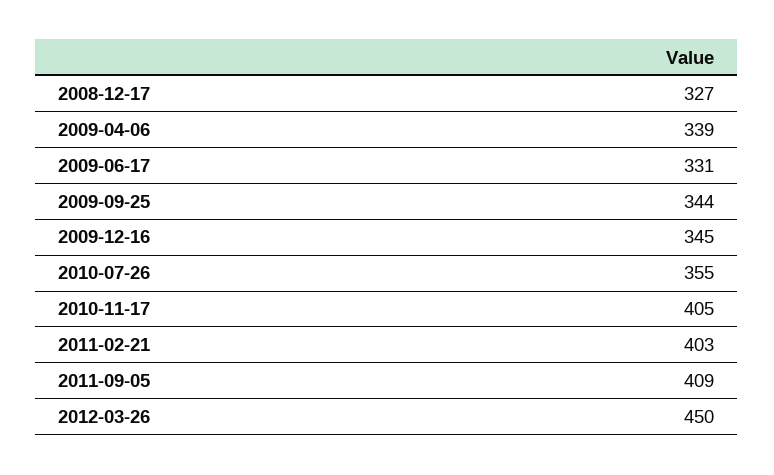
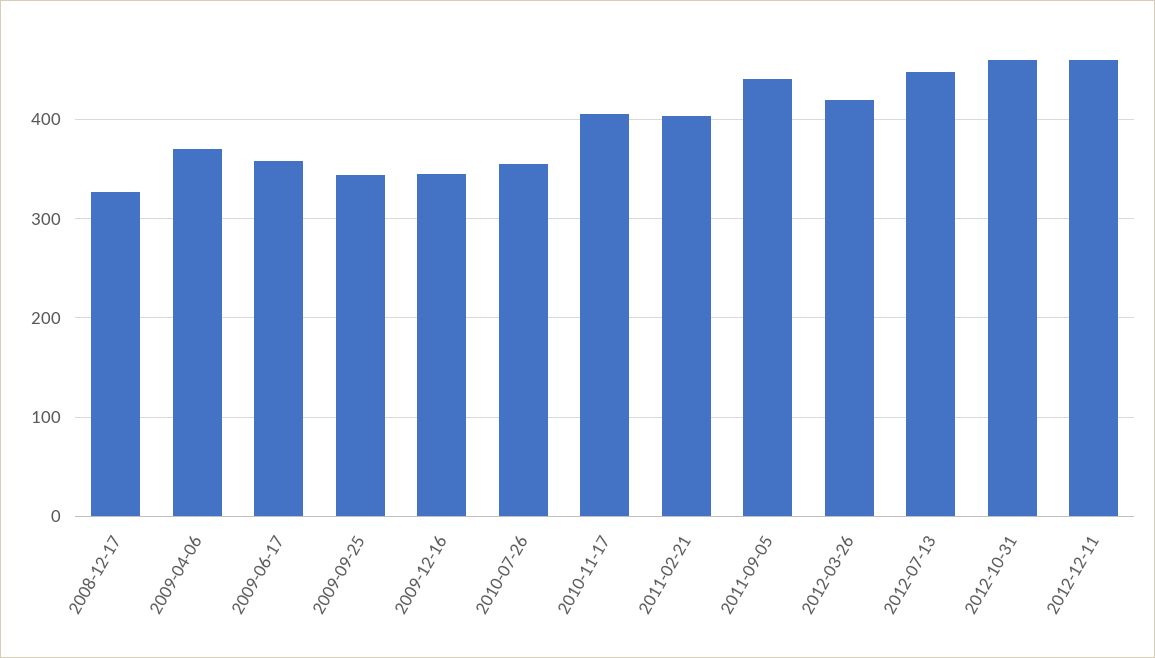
2009-04-06: 339 -> 370
2009-06-17: 331 -> 360
2011-09-05: 409 -> 440
2012-03-26: 450 -> 420
2012-07-13: none -> 450
2012-10-31: none -> 460
2012-12-11: none -> 460

